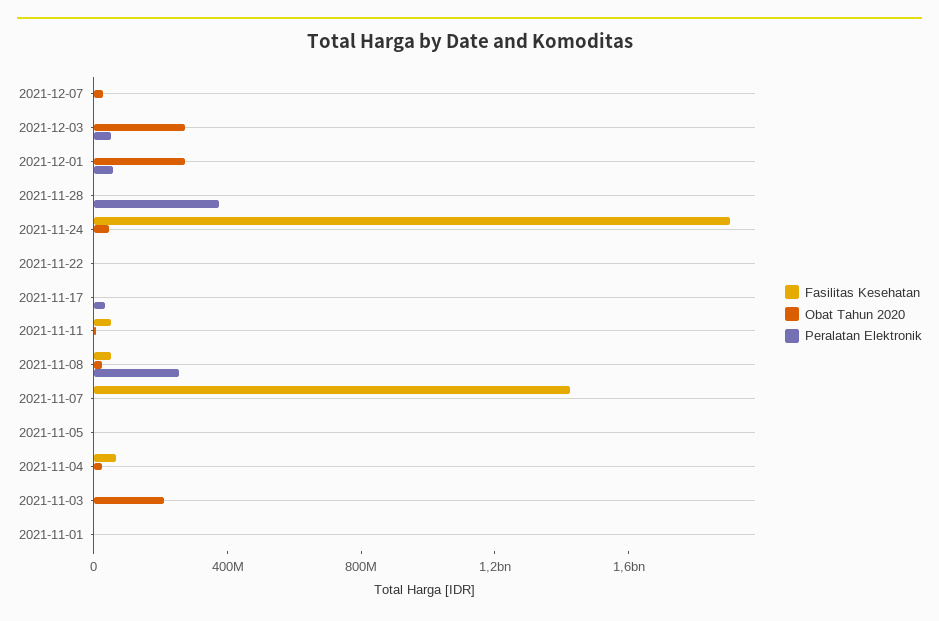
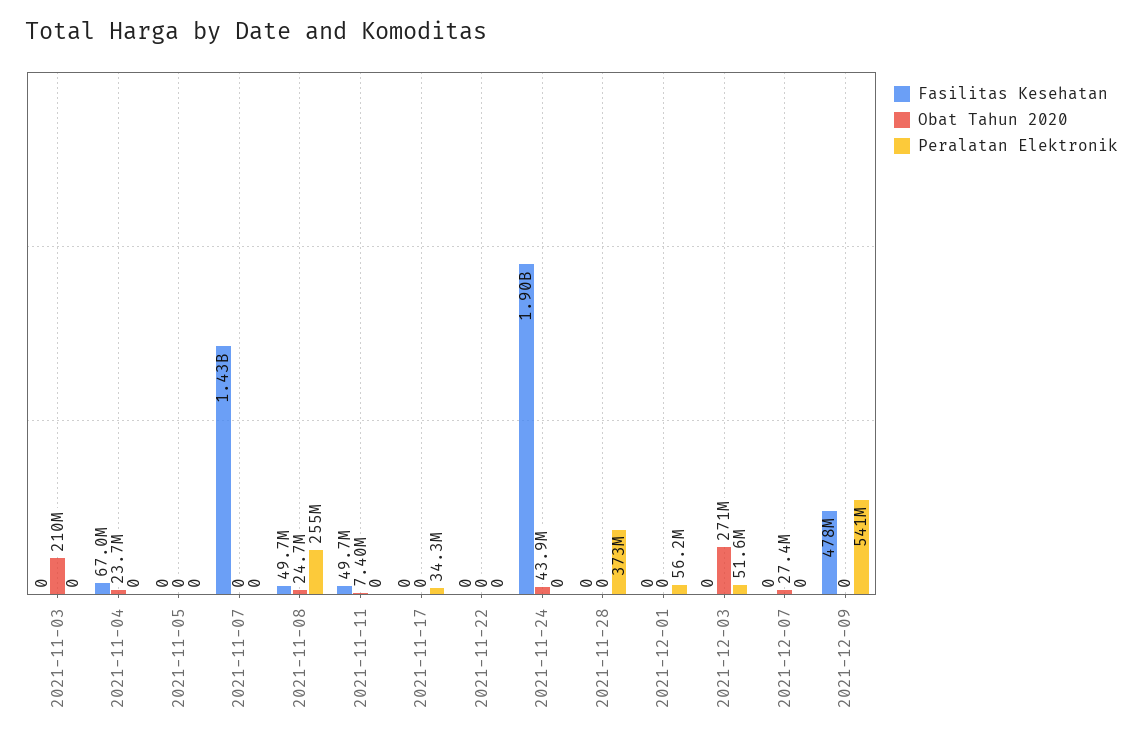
Obat Tahun 2020, 2021-12-01: 300000000 -> 0
Fasilitas Kesehatan, 2021-11-01: 0 -> none
Obat Tahun 2020, 2021-11-01: 0 -> none
Peralatan Elektronik, 2021-11-01: 0 -> none
Fasilitas Kesehatan, 2021-12-09: none -> 478000000
Obat Tahun 2020, 2021-12-09: none -> 0
Peralatan Elektronik, 2021-12-09: none -> 541000000

